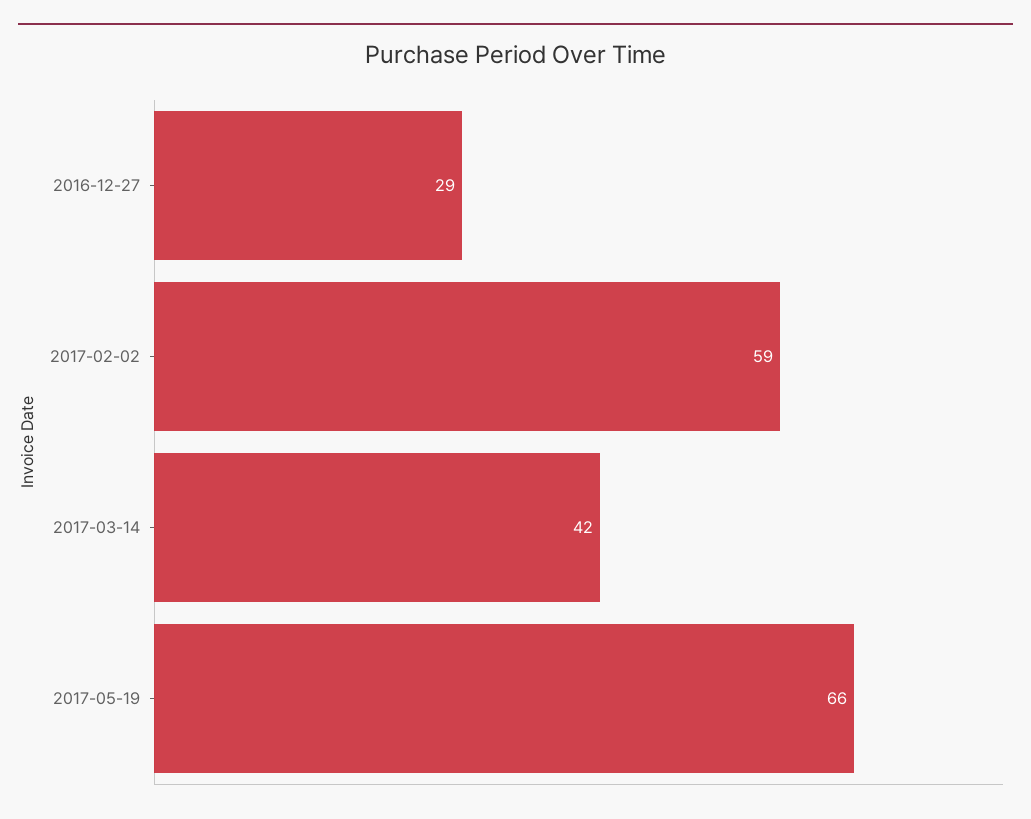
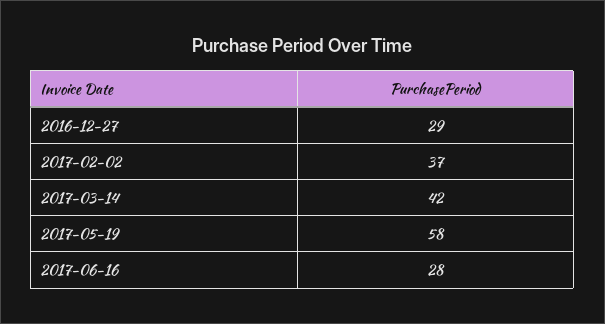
2017-02-02: 59 -> 37
2017-05-19: 66 -> 58
2017-06-16: none -> 28

